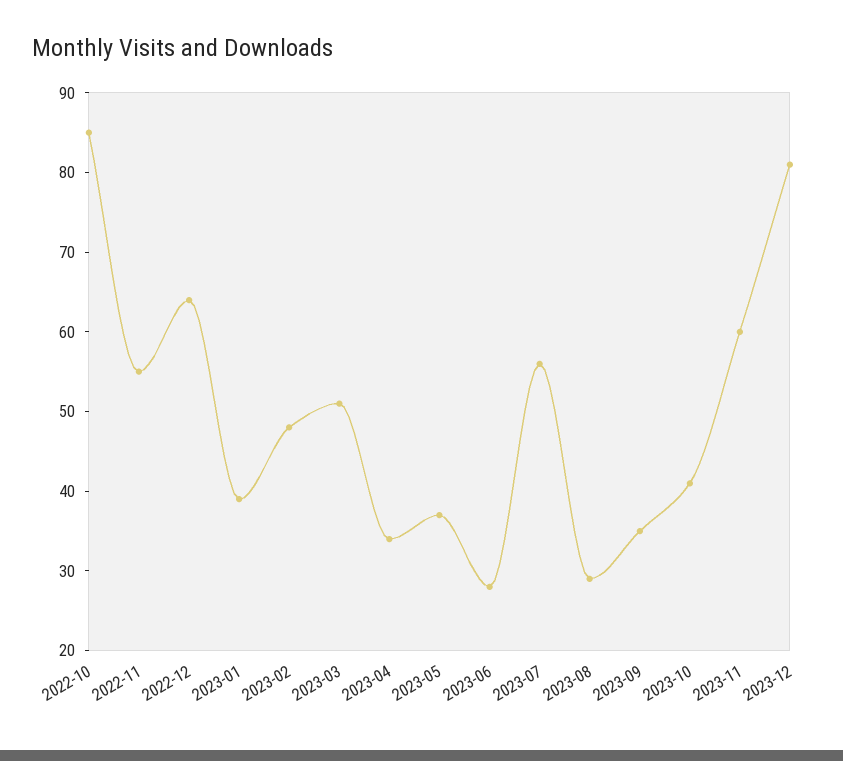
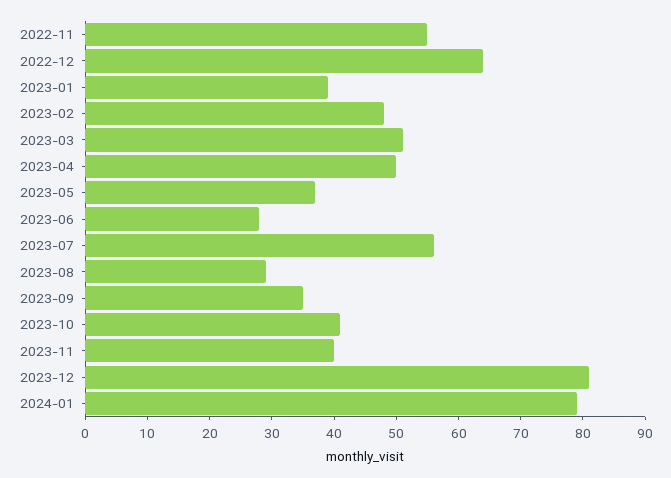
2022-10: 85 -> none
2023-04: 35 -> 50
2023-11: 60 -> 40
2024-01: none -> 80

